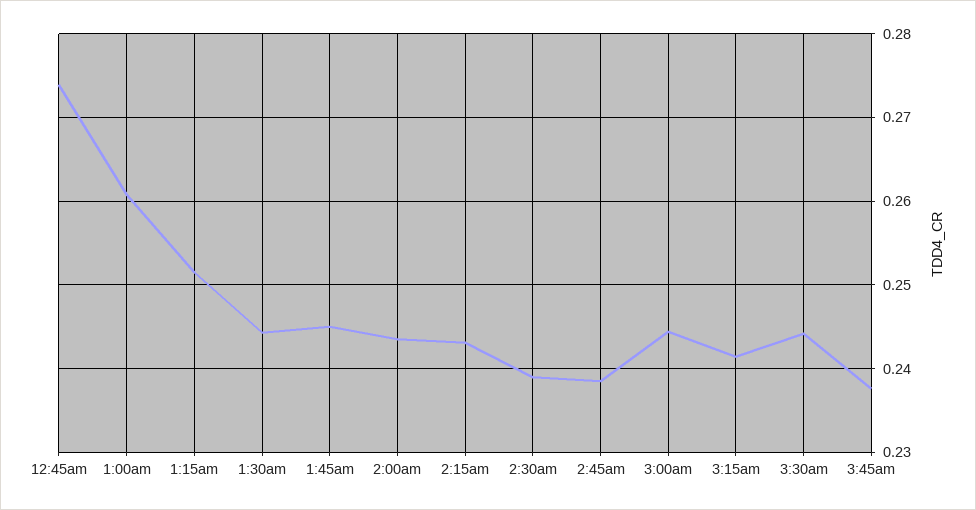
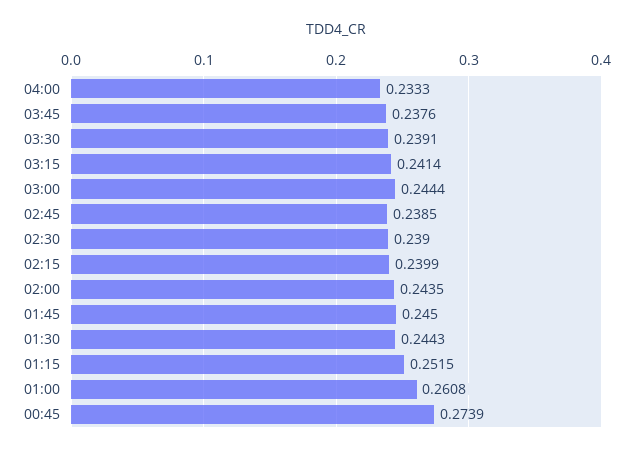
2:15am: 0.243 -> 0.2399
3:30am: 0.244 -> 0.2391
04:00: none -> 0.2333

